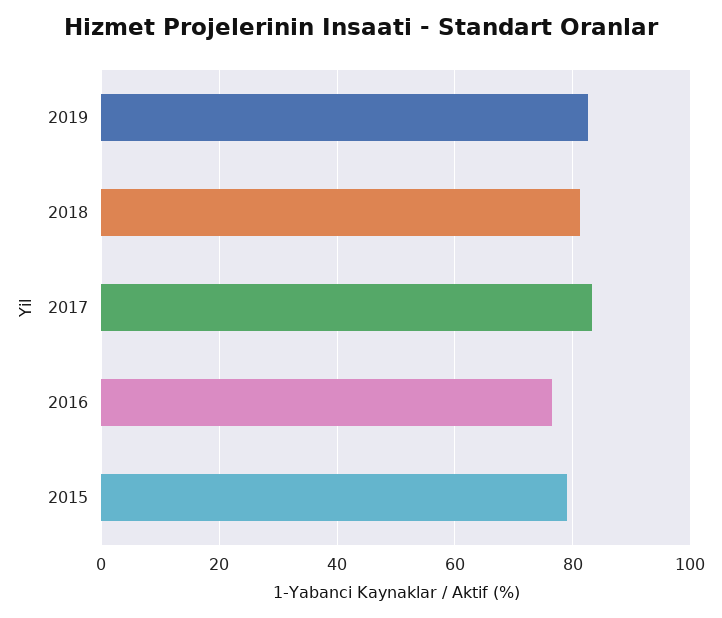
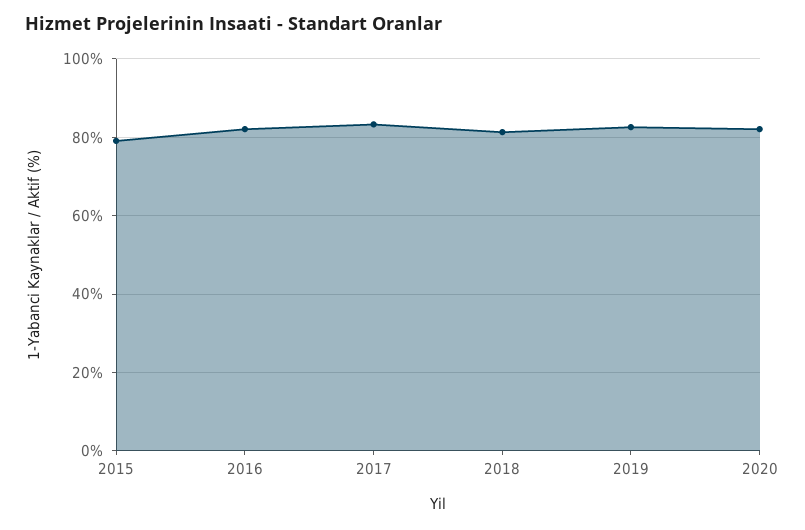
2016: 76 -> 82
2020: none -> 82

